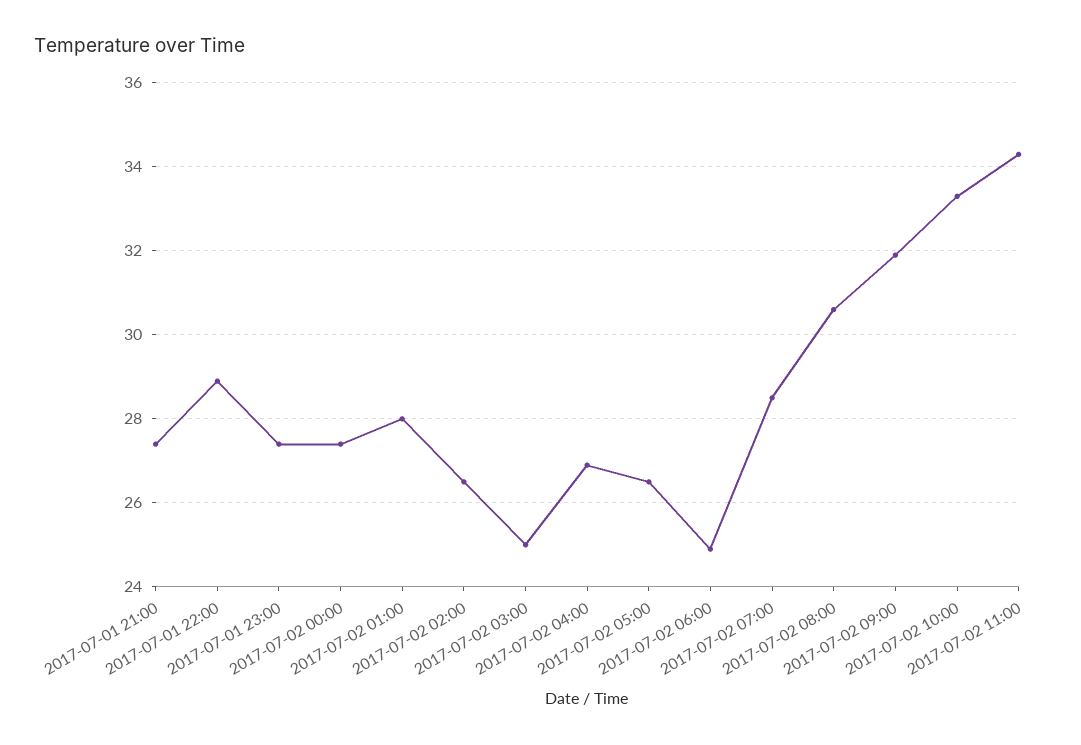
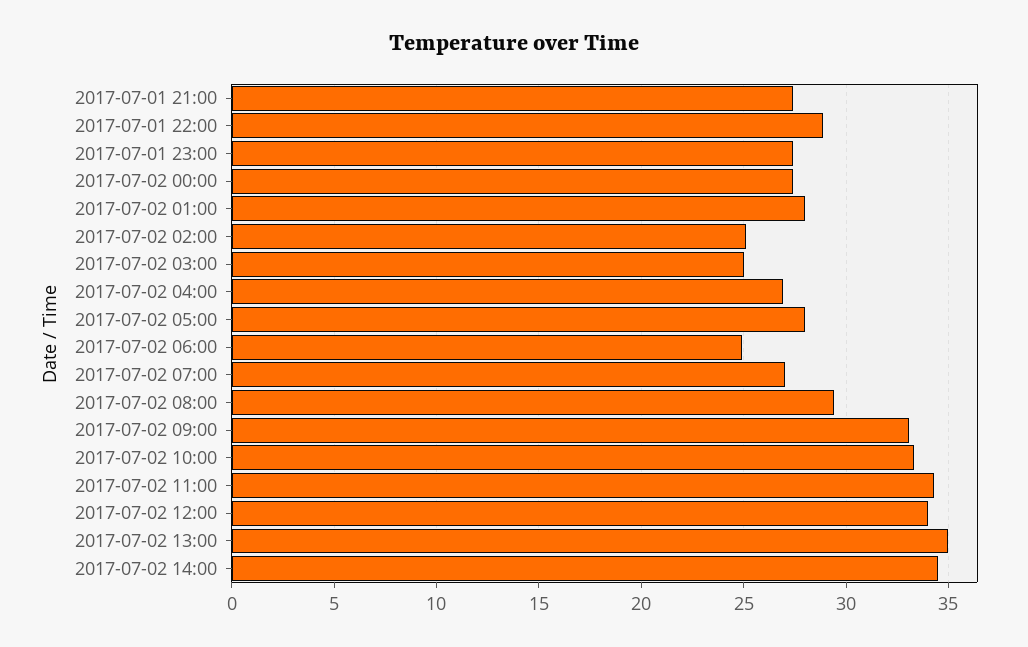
2017-07-02 02:00: 26.5 -> 25
2017-07-02 05:00: 26.5 -> 28
2017-07-02 07:00: 28.5 -> 27
2017-07-02 08:00: 30.5 -> 29.5
2017-07-02 09:00: 32 -> 33
2017-07-02 12:00: none -> 34
2017-07-02 13:00: none -> 35
2017-07-02 14:00: none -> 34.5

